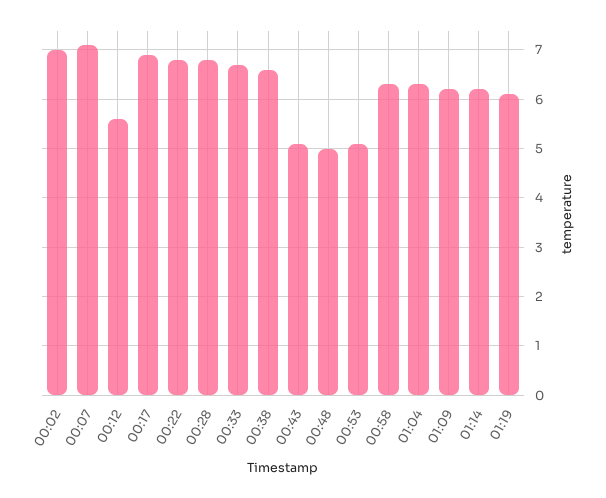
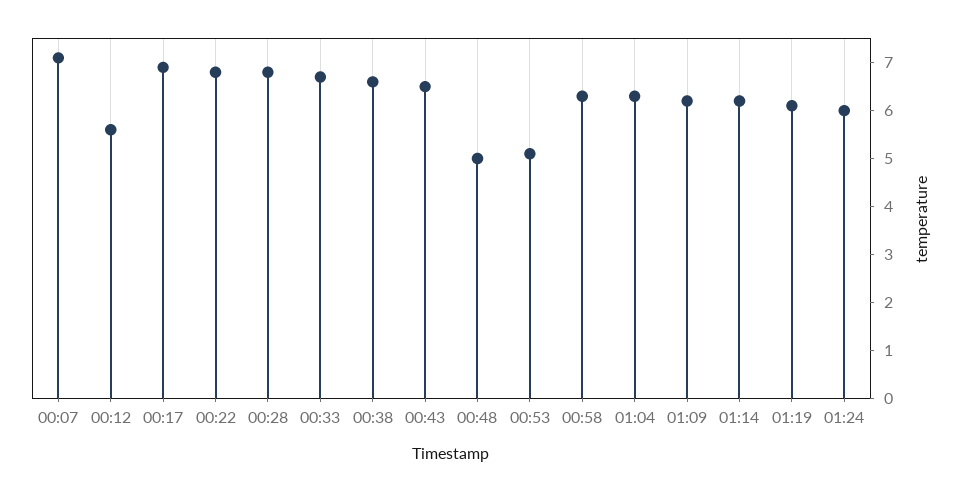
00:02: 7 -> none
00:43: 5 -> 6.5
01:24: none -> 6

